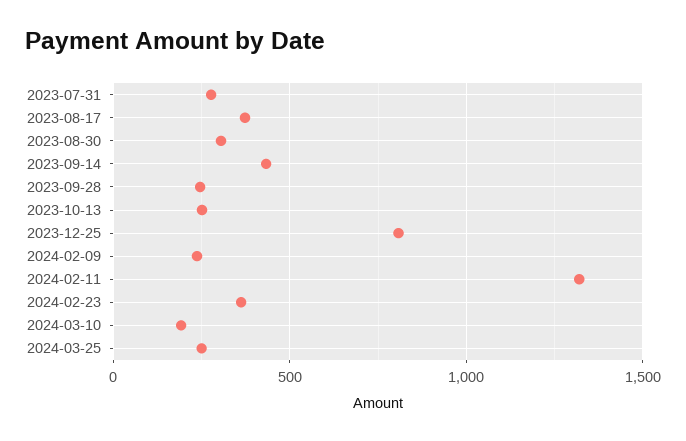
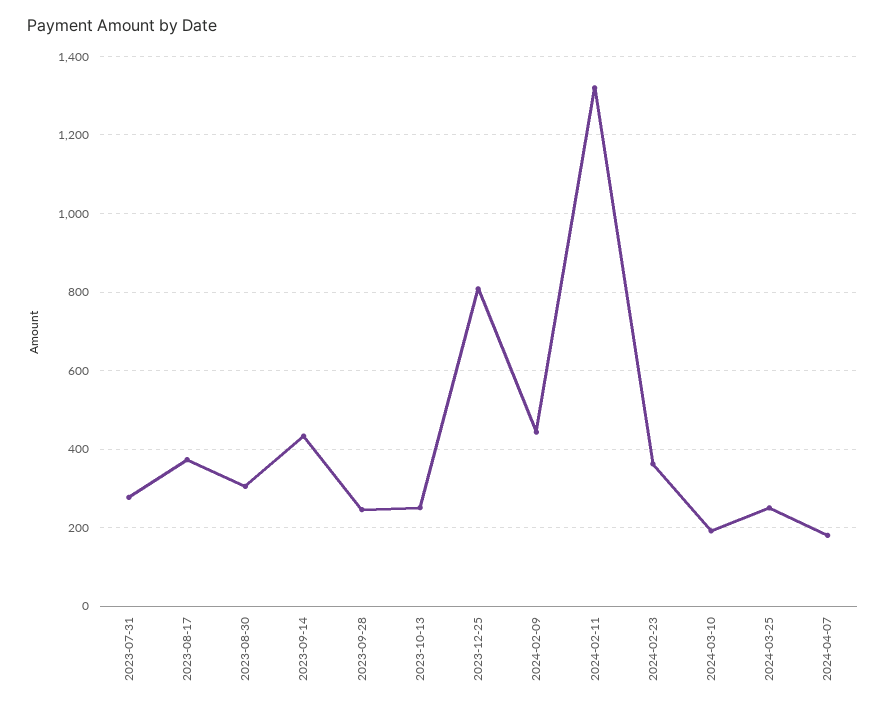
2024-02-09: 250 -> 440
2024-04-07: none -> 180

